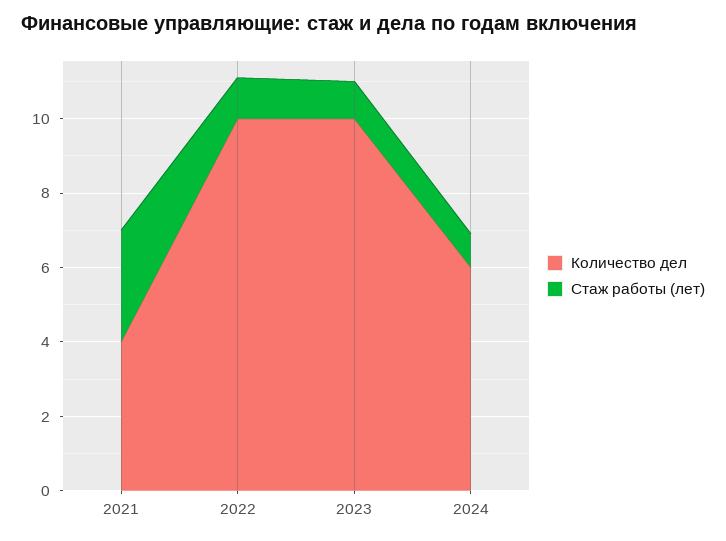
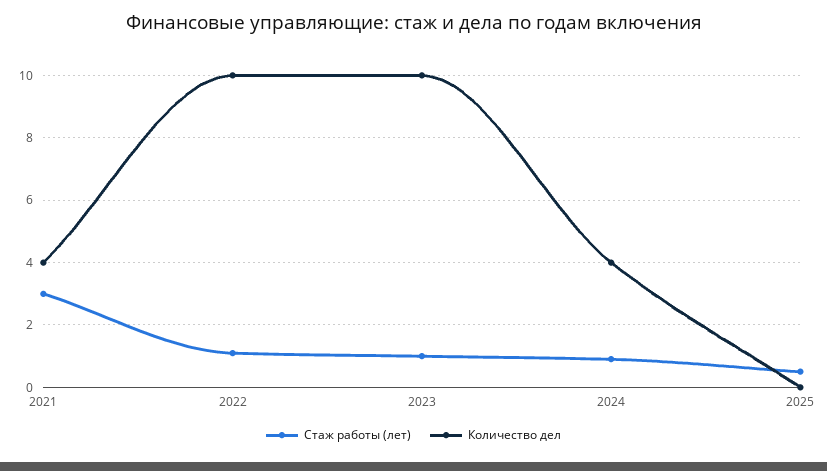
Количество дел, 2024: 6 -> 4
Стаж работы (лет), 2025: none -> 0.5
Количество дел, 2025: none -> 0

